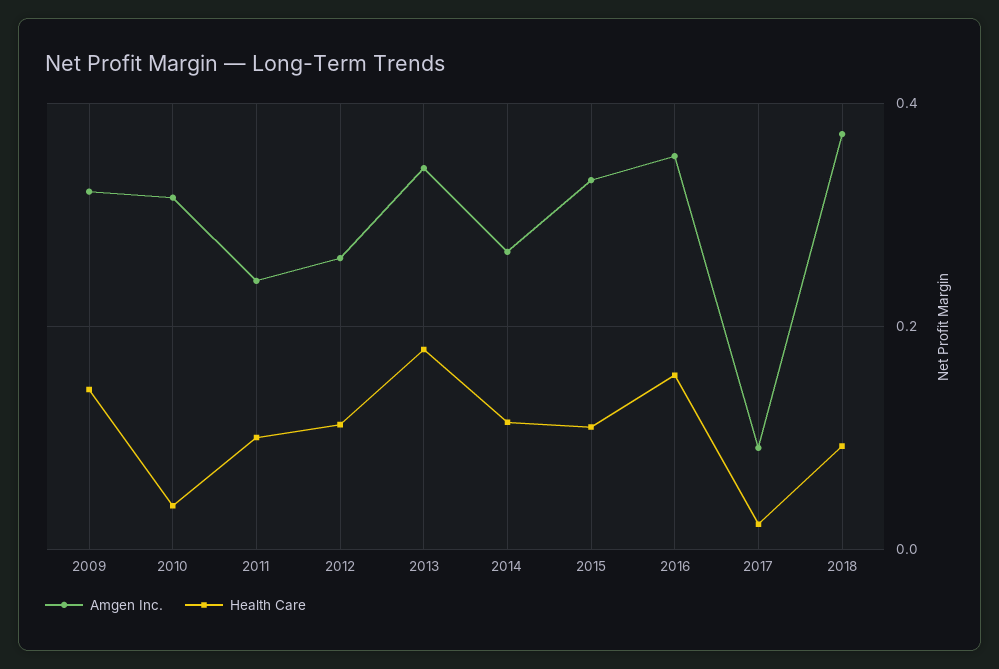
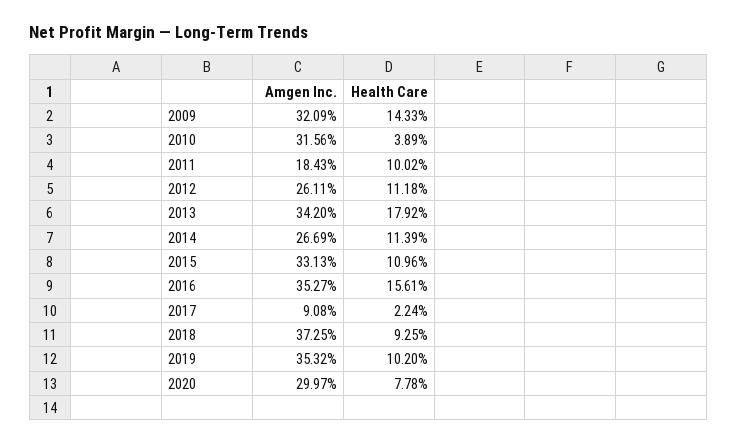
Amgen Inc., 2011: 0.24 -> 0.1843
Amgen Inc., 2019: none -> 0.3532
Health Care, 2019: none -> 0.102
Amgen Inc., 2020: none -> 0.2997
Health Care, 2020: none -> 0.0778

